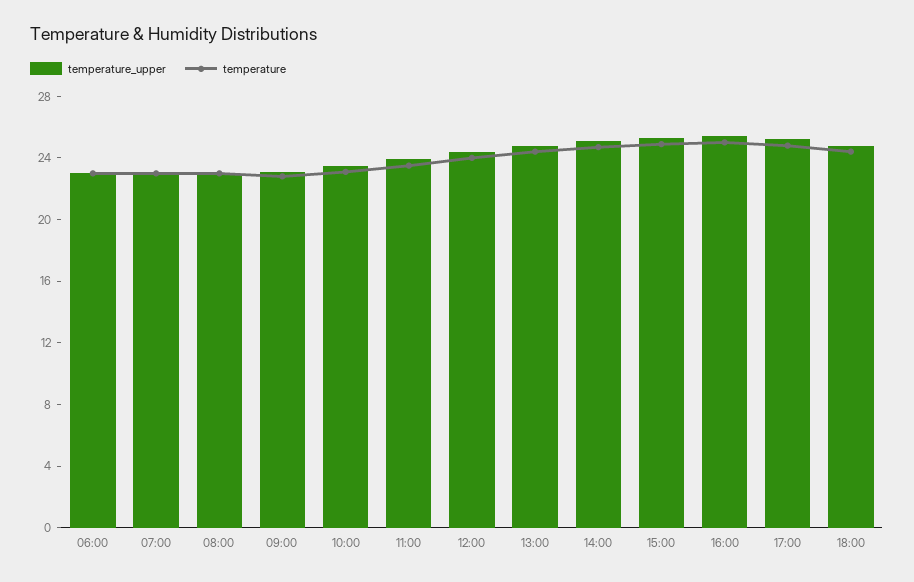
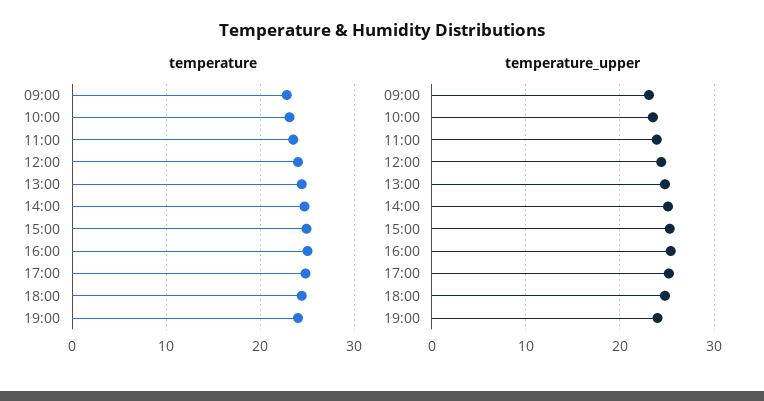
temperature_upper, 06:00: 23 -> none
temperature, 06:00: 23 -> none
temperature_upper, 07:00: 23 -> none
temperature, 07:00: 23 -> none
temperature_upper, 08:00: 23 -> none
temperature, 08:00: 23 -> none
temperature, 19:00: none -> 24
temperature_upper, 19:00: none -> 24

